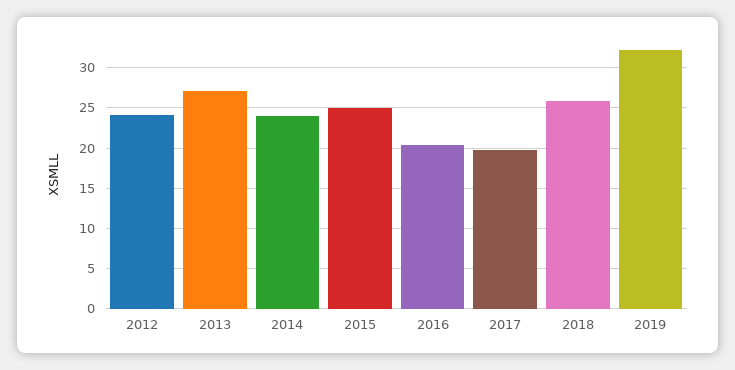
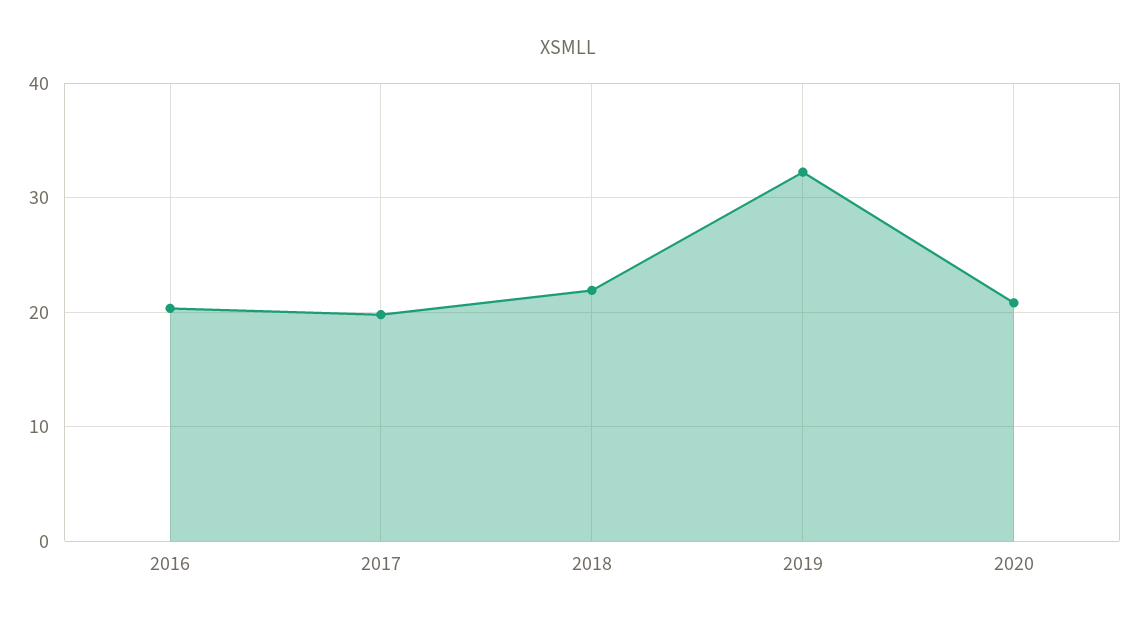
2012: 24 -> none
2013: 27 -> none
2014: 24 -> none
2015: 25 -> none
2018: 26 -> 22
2020: none -> 21

